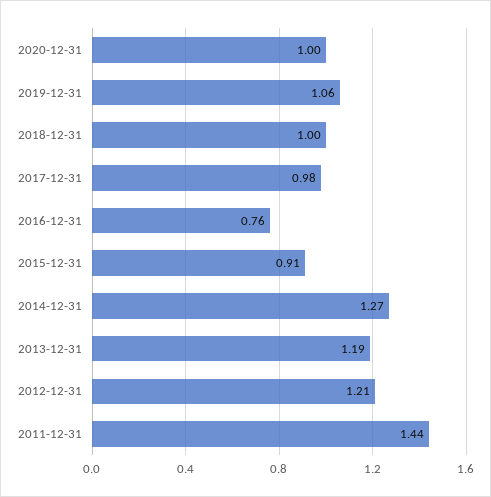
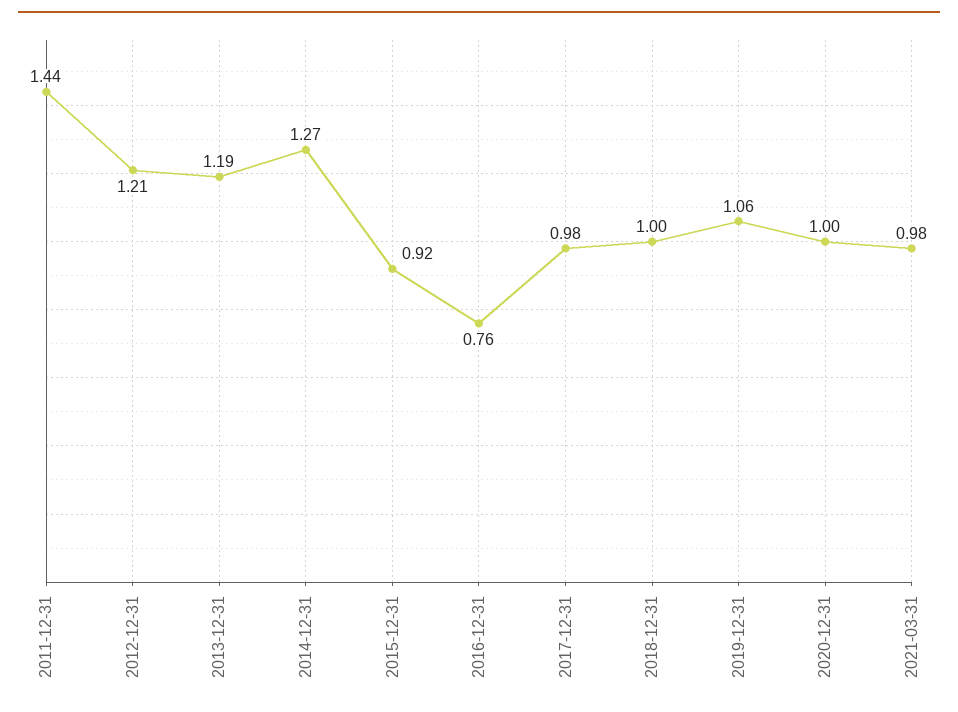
2015-12-31: 0.91 -> 0.92
2021-03-31: none -> 0.98

